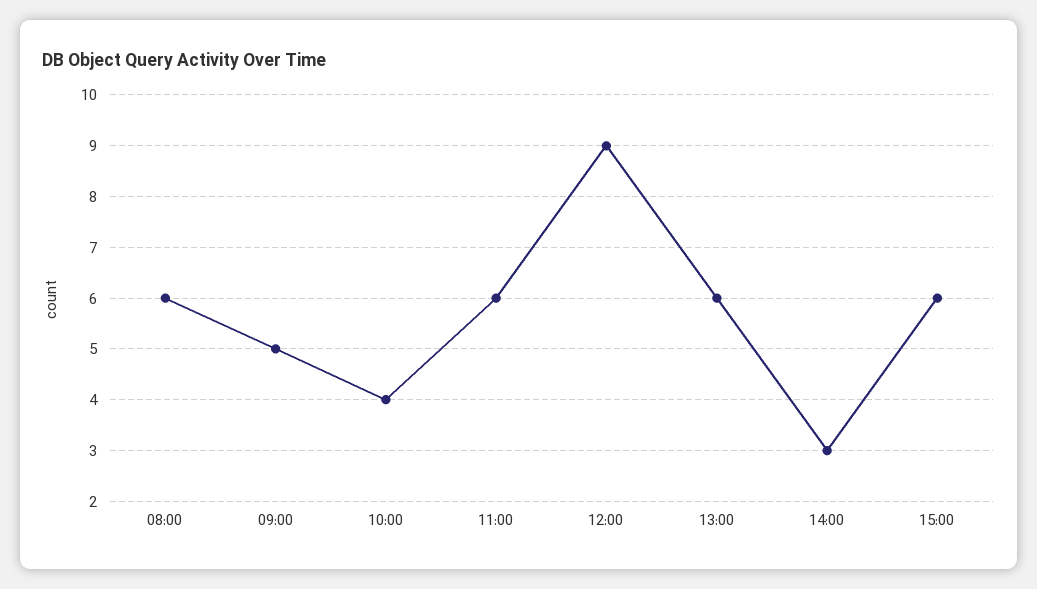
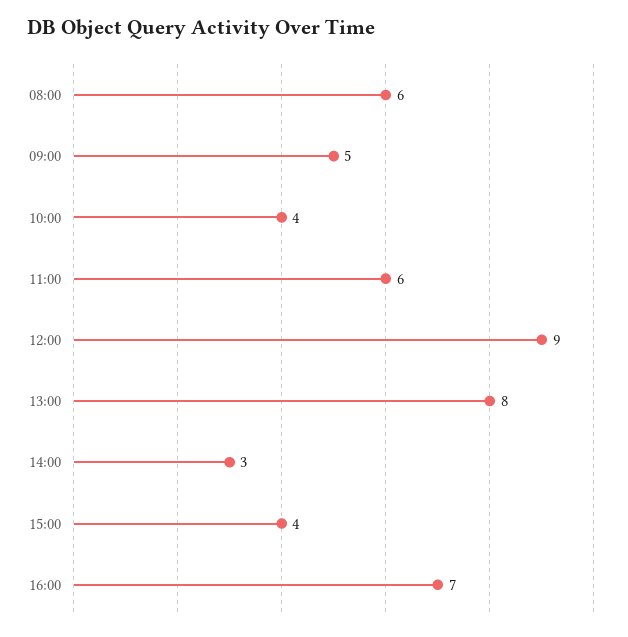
13:00: 6 -> 8
15:00: 6 -> 4
16:00: none -> 7

